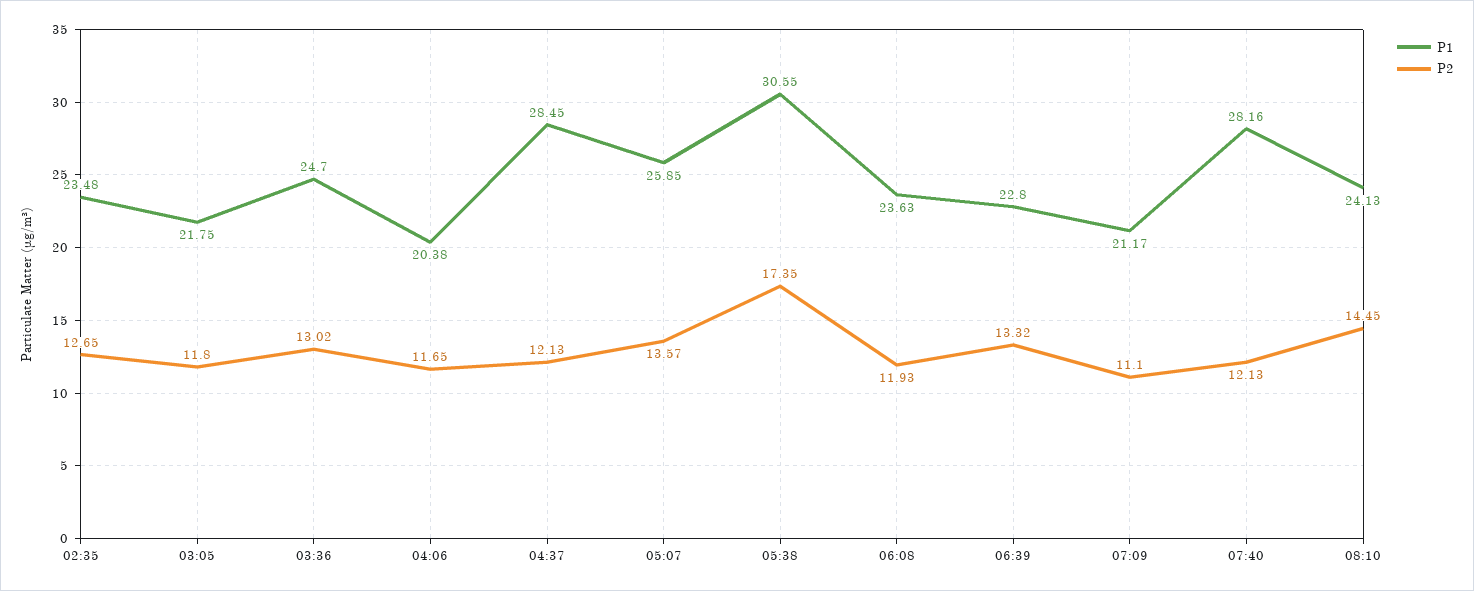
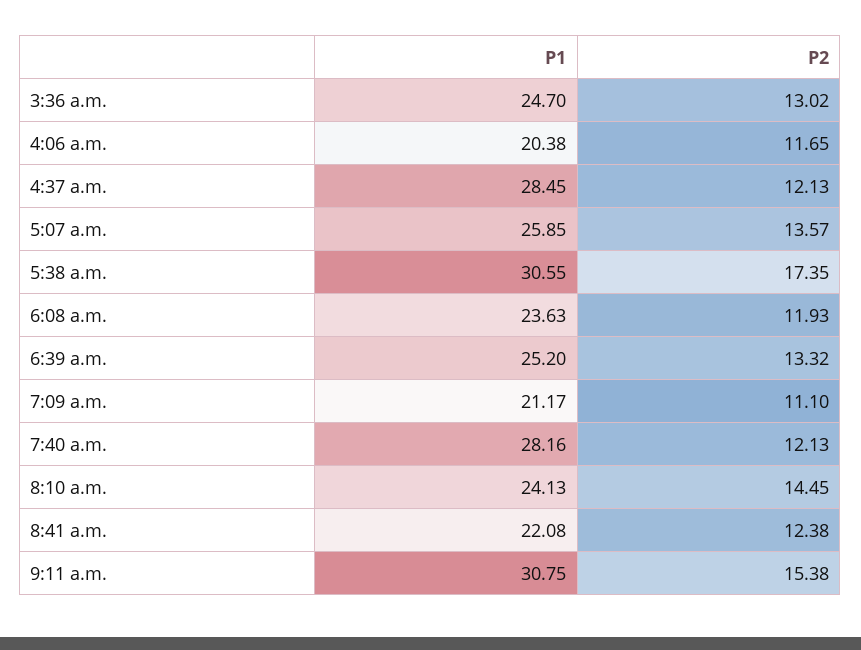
P1, 02:35: 23.48 -> none
P2, 02:35: 12.65 -> none
P1, 03:05: 21.75 -> none
P2, 03:05: 11.8 -> none
P1, 06:39: 22.8 -> 25.2
P1, 8:41 a.m.: none -> 22.08
P2, 8:41 a.m.: none -> 12.38
P1, 9:11 a.m.: none -> 30.75
P2, 9:11 a.m.: none -> 15.38

